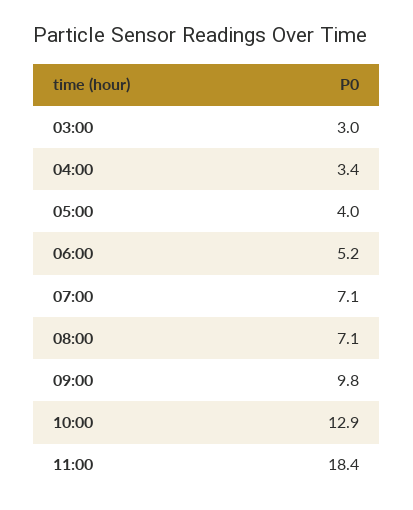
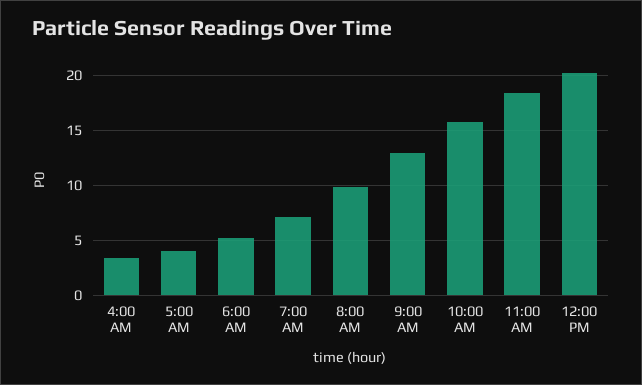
03:00: 3 -> none
08:00: 7.1 -> 10
09:00: 9.8 -> 13
10:00: 12.9 -> 16
12:00 PM: none -> 20

